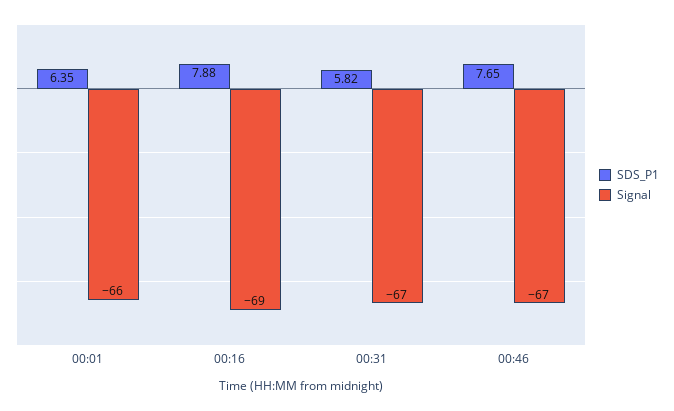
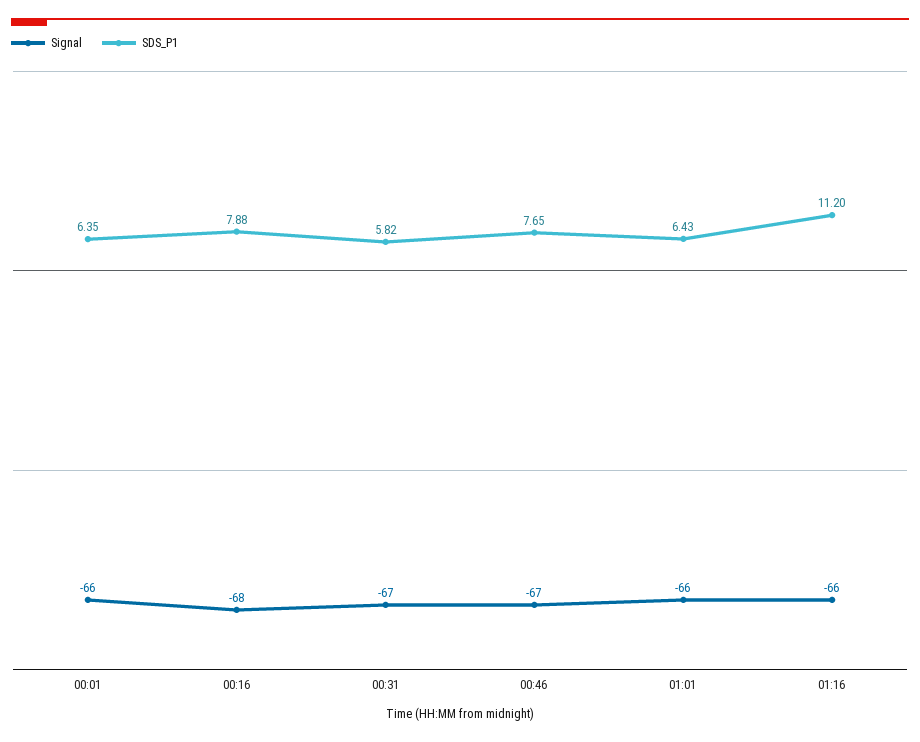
Signal, 00:16: -69 -> -68
Signal, 01:01: none -> -66
SDS_P1, 01:01: none -> 6.43
Signal, 01:16: none -> -66
SDS_P1, 01:16: none -> 11.2

